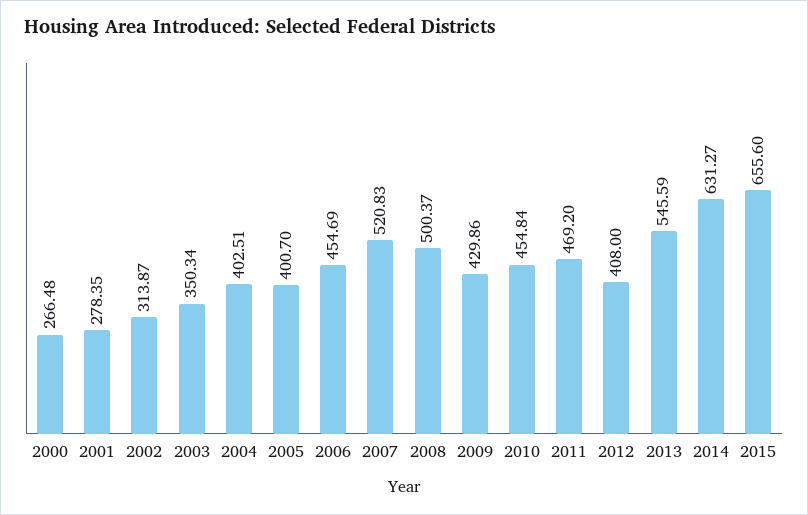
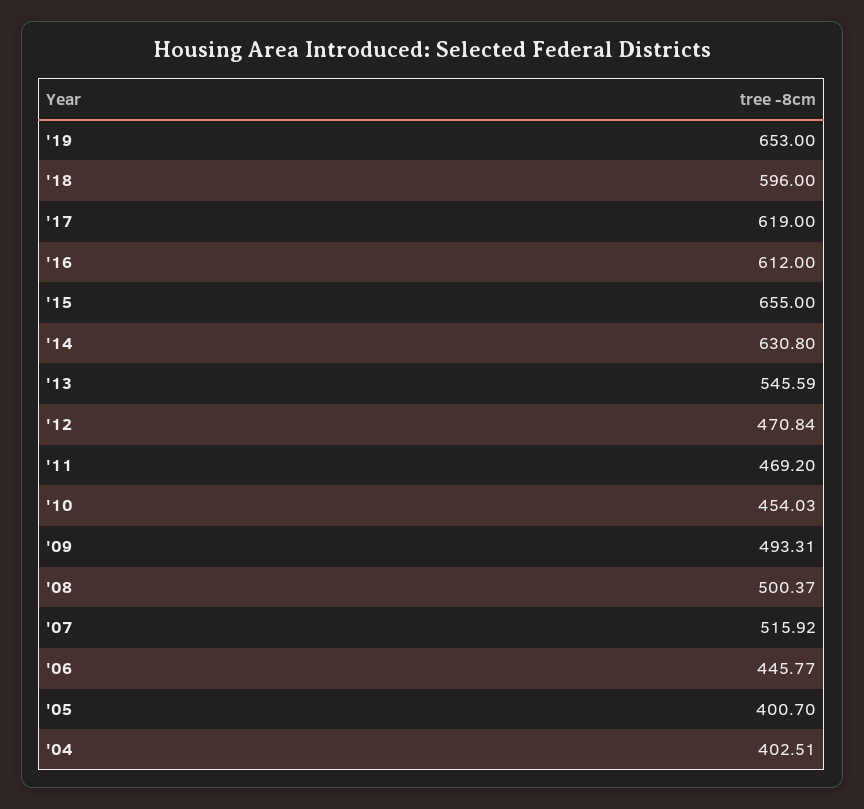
2000: 266.48 -> none
2001: 278.35 -> none
2002: 313.87 -> none
2003: 350.34 -> none
2006: 454.69 -> 445.77
2007: 520.83 -> 515.92
2009: 429.86 -> 493.31
2010: 454.84 -> 454.03
2012: 408 -> 470.84
2014: 631.27 -> 630.8
2015: 655.6 -> 655
'19: none -> 653
'18: none -> 596
'17: none -> 619
'16: none -> 612

